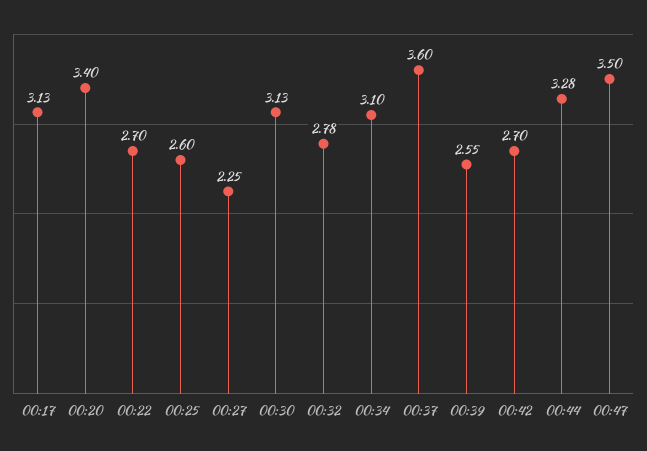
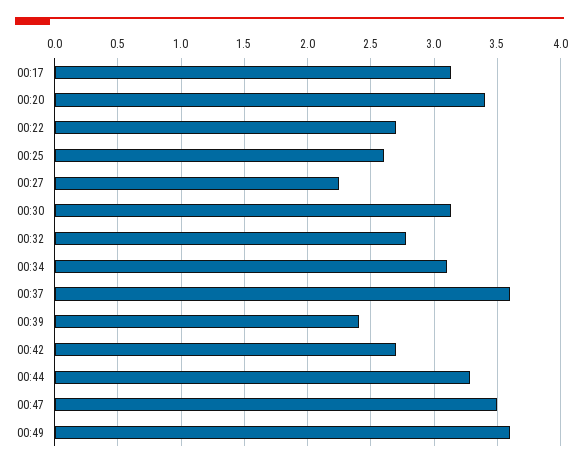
00:39: 2.55 -> 2.4
00:49: none -> 3.6

